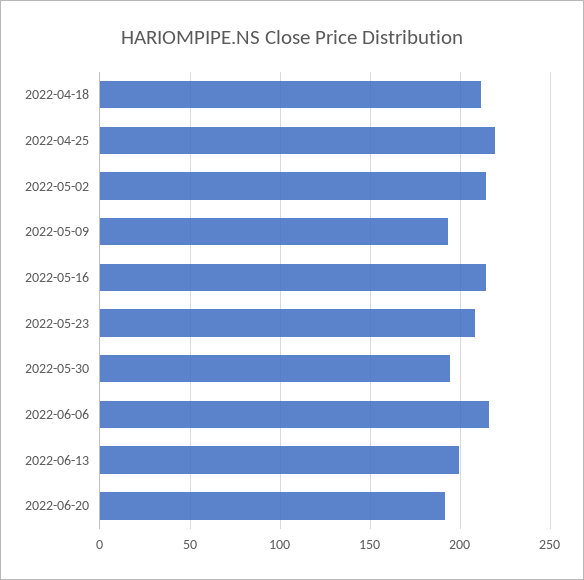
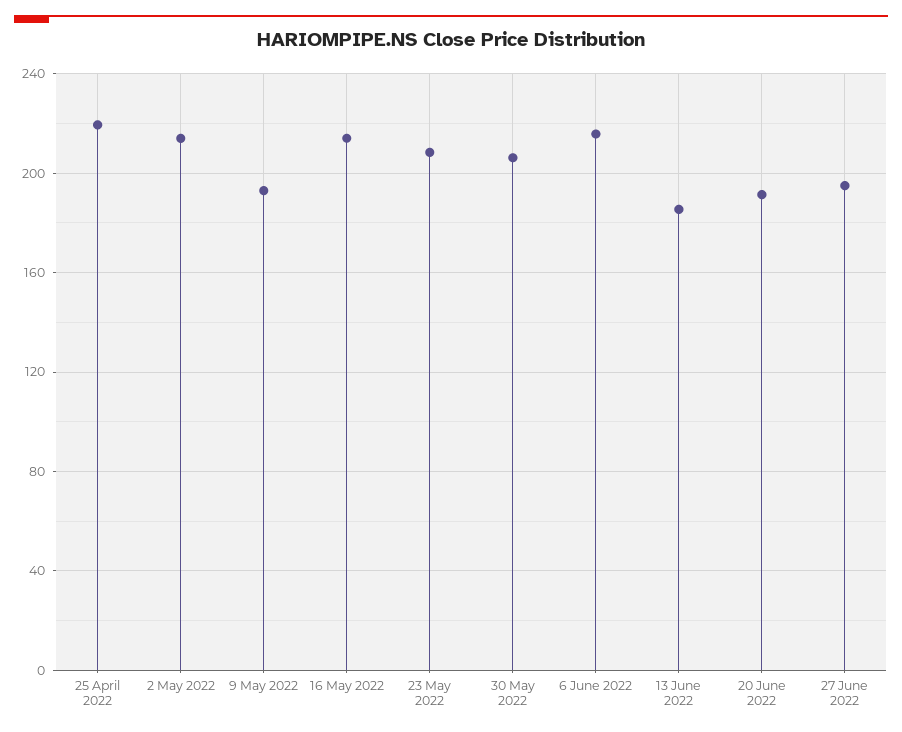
2022-04-18: 210 -> none
2022-05-30: 195 -> 205
2022-06-13: 200 -> 185
27 June 2022: none -> 195

